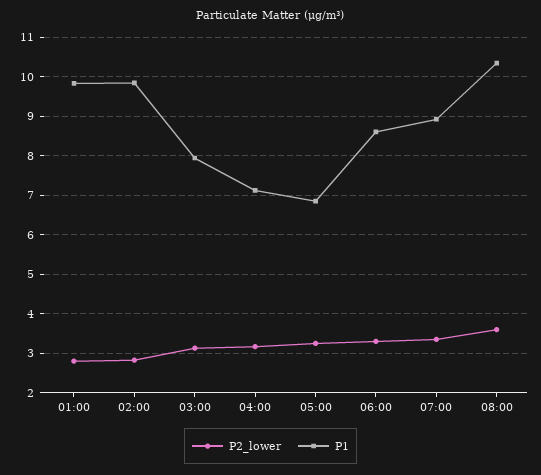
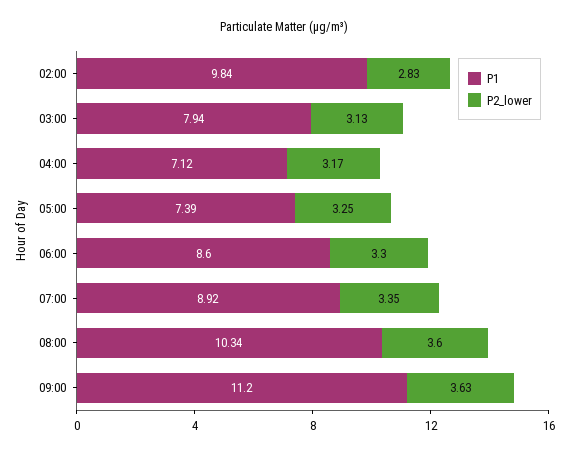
P2_lower, 01:00: 2.8 -> none
P1, 01:00: 9.8 -> none
P1, 05:00: 6.8 -> 7.39
P1, 09:00: none -> 11.2
P2_lower, 09:00: none -> 3.63

